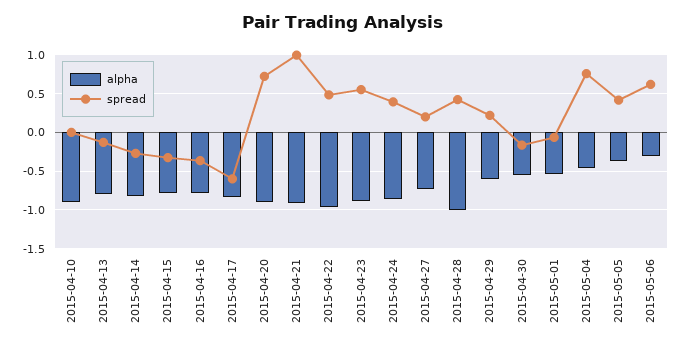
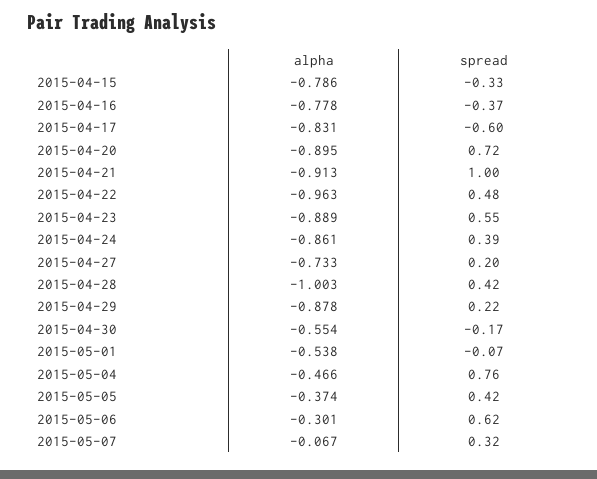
alpha, 2015-04-10: -0.9 -> none
spread, 2015-04-10: 0 -> none
alpha, 2015-04-13: -0.8 -> none
spread, 2015-04-13: -0.1 -> none
alpha, 2015-04-14: -0.8 -> none
spread, 2015-04-14: -0.3 -> none
alpha, 2015-04-29: -0.6 -> -0.878
alpha, 2015-05-07: none -> -0.067
spread, 2015-05-07: none -> 0.32

